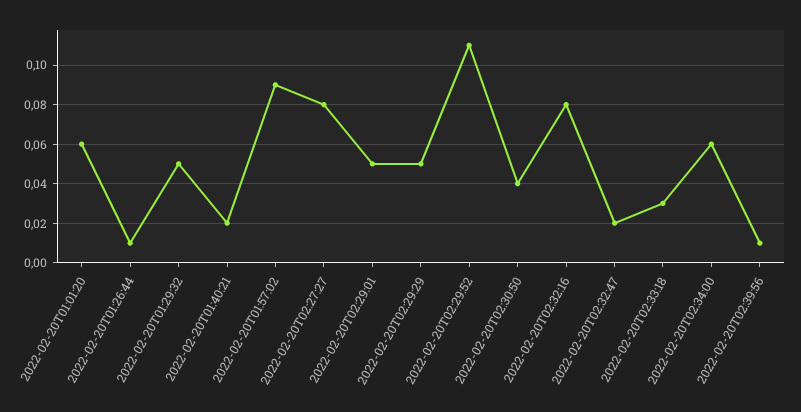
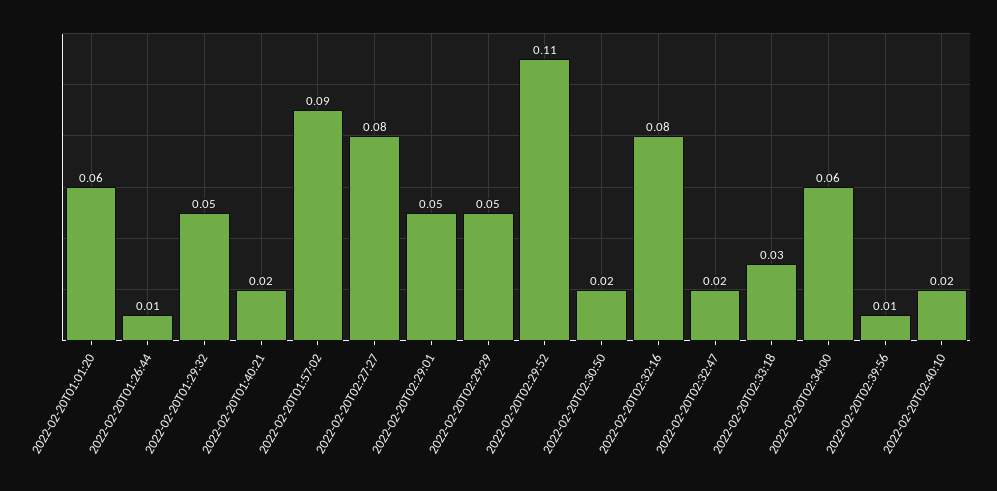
2022-02-20T02:30:50: 0.04 -> 0.02
2022-02-20T02:40:10: none -> 0.02

